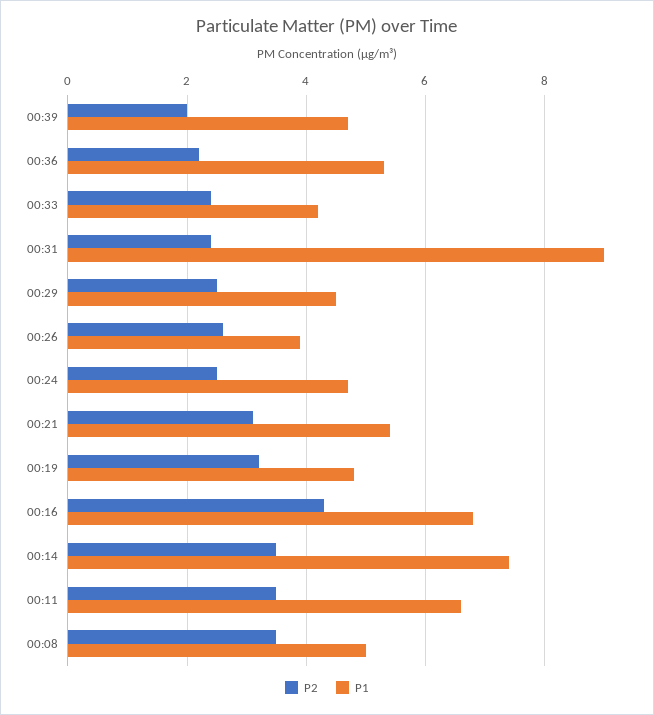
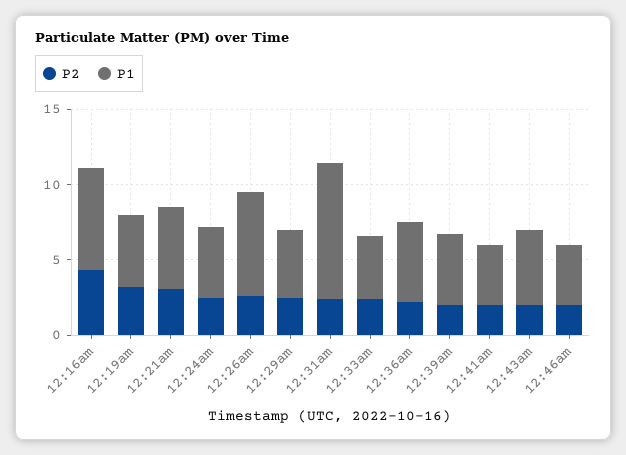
P1, 00:26: 4 -> 7
P2, 00:14: 3.5 -> none
P1, 00:14: 7.5 -> none
P2, 00:11: 3.5 -> none
P1, 00:11: 6.5 -> none
P2, 00:08: 3.5 -> none
P1, 00:08: 5 -> none
P2, 12:41am: none -> 2
P1, 12:41am: none -> 4
P2, 12:43am: none -> 2
P1, 12:43am: none -> 5
P2, 12:46am: none -> 2
P1, 12:46am: none -> 4

